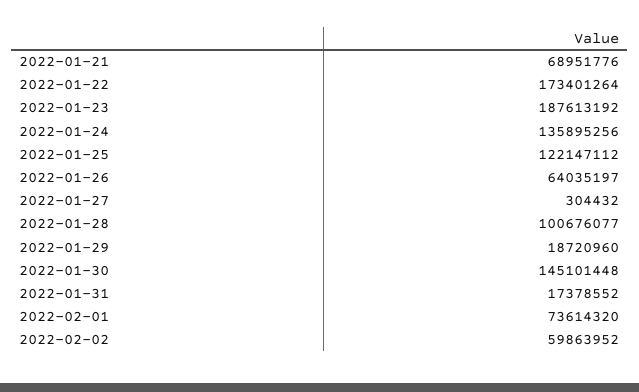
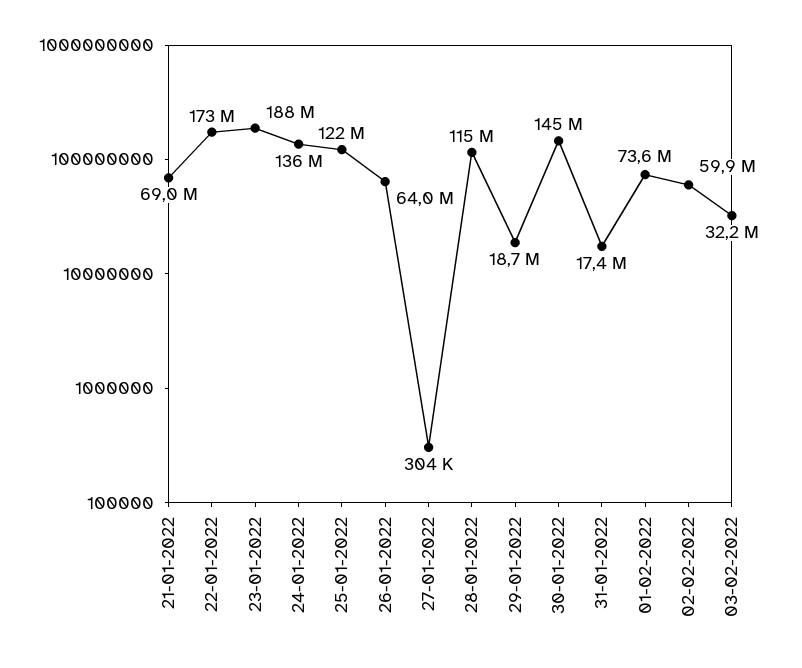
2022-01-28: 100676077 -> 115000000
03-02-2022: none -> 32200000

